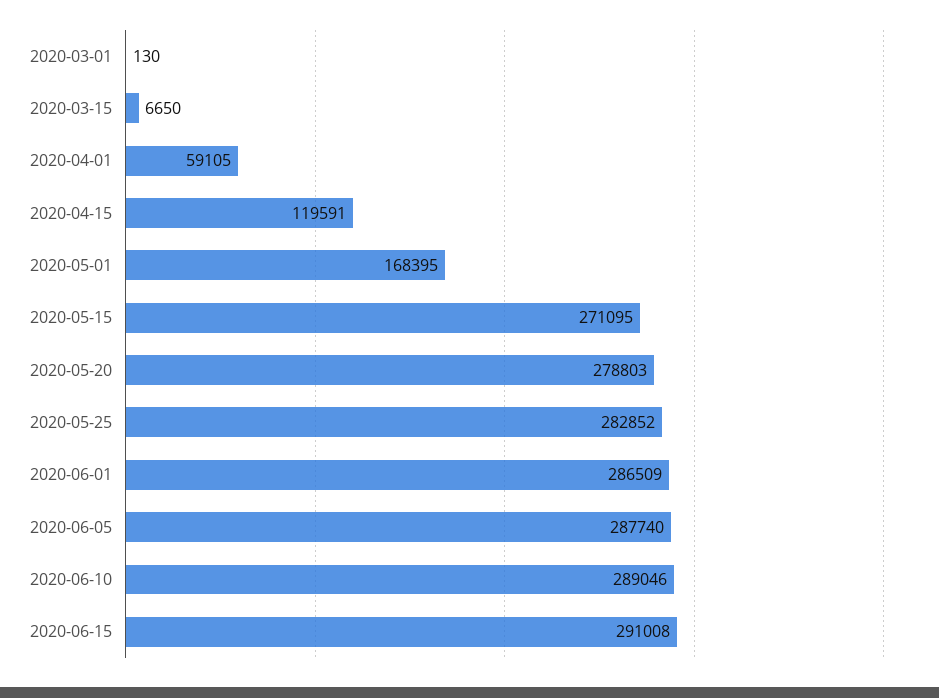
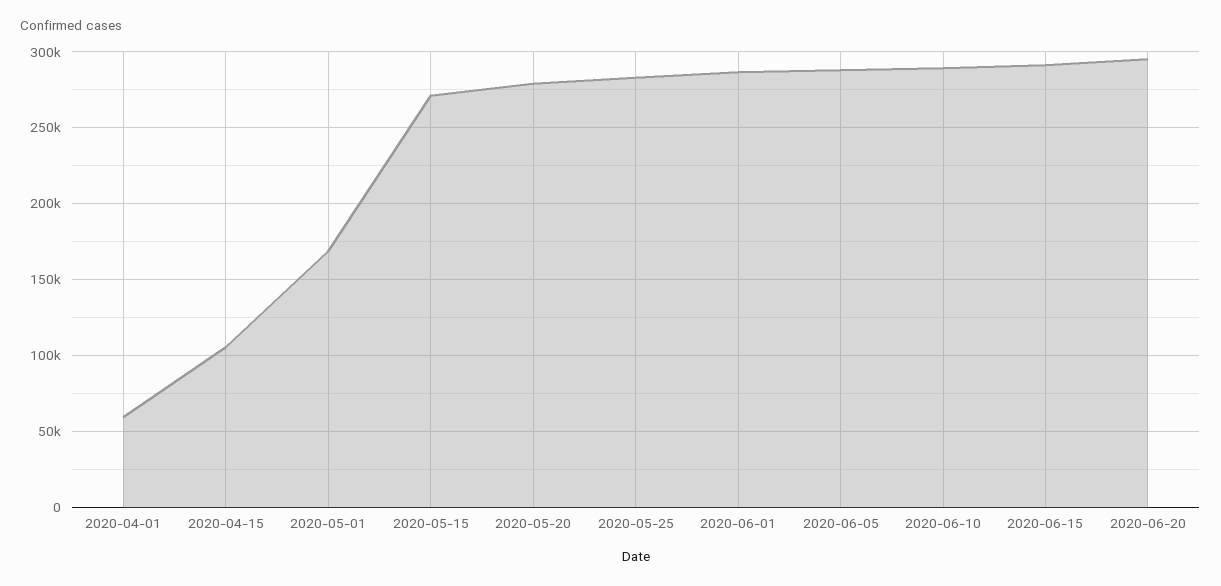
2020-03-01: 130 -> none
2020-03-15: 6650 -> none
2020-04-15: 119591 -> 105000
2020-06-20: none -> 295000

